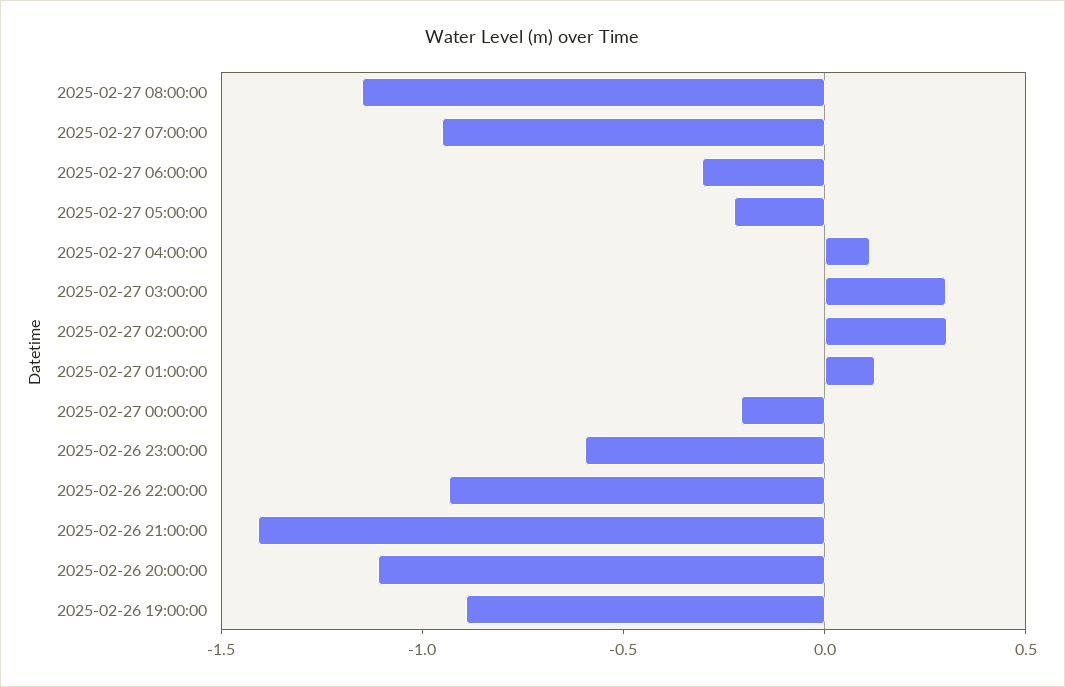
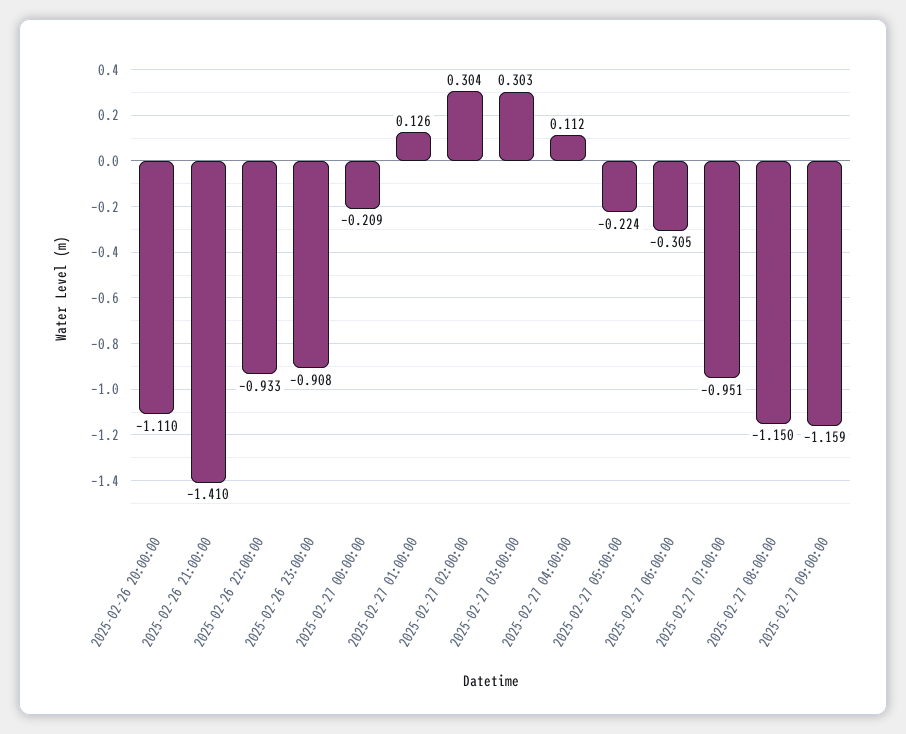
2025-02-26 23:00:00: -0.6 -> -0.908
2025-02-26 19:00:00: -0.9 -> none
2025-02-27 09:00:00: none -> -1.159

